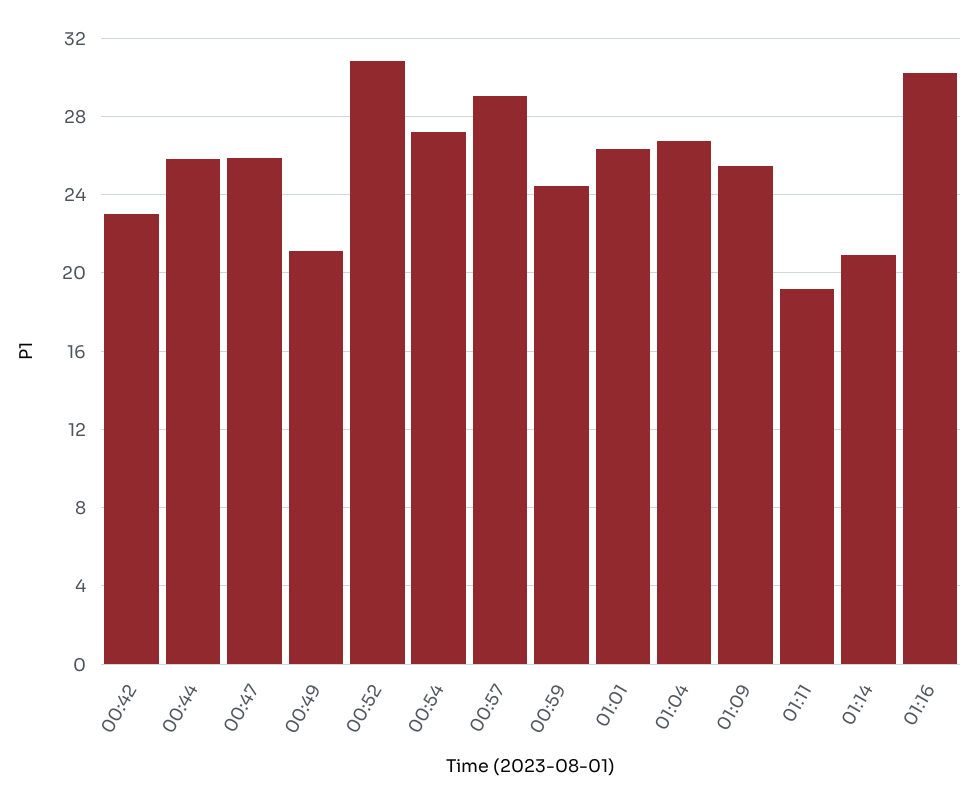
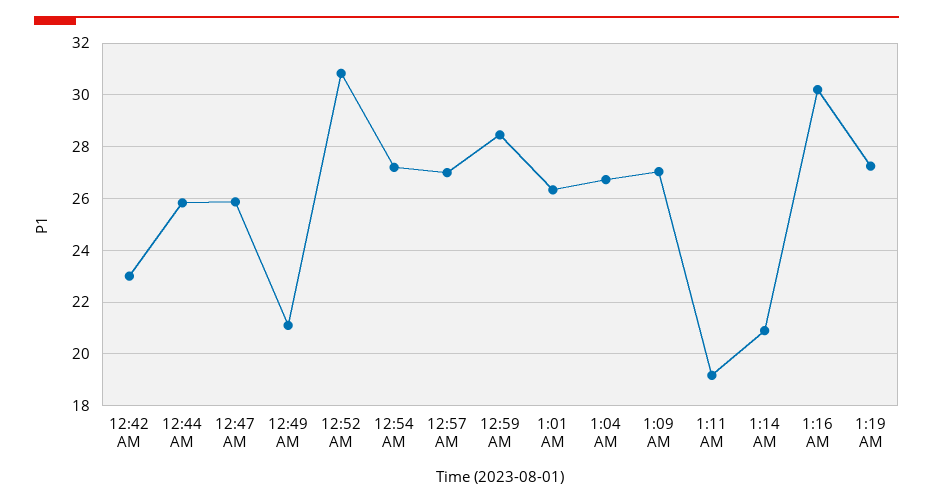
00:57: 29 -> 27
00:59: 24.5 -> 28.5
01:09: 25.5 -> 27
1:19 AM: none -> 27.25

